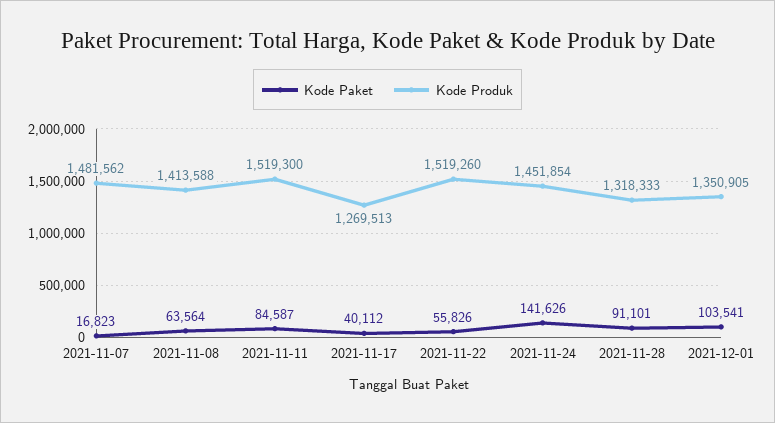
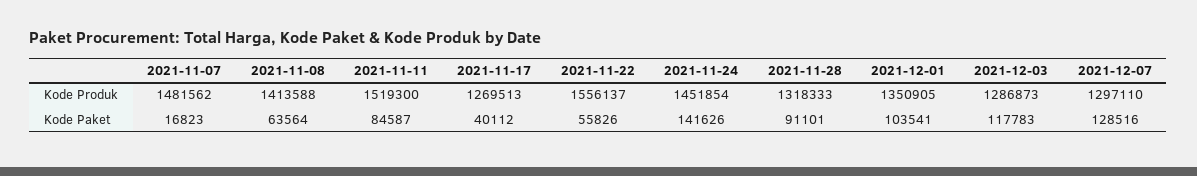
Kode Produk, 2021-11-22: 1519260 -> 1556137
Kode Produk, 2021-12-03: none -> 1286873
Kode Produk, 2021-12-07: none -> 1297110
Kode Paket, 2021-12-03: none -> 117783
Kode Paket, 2021-12-07: none -> 128516

